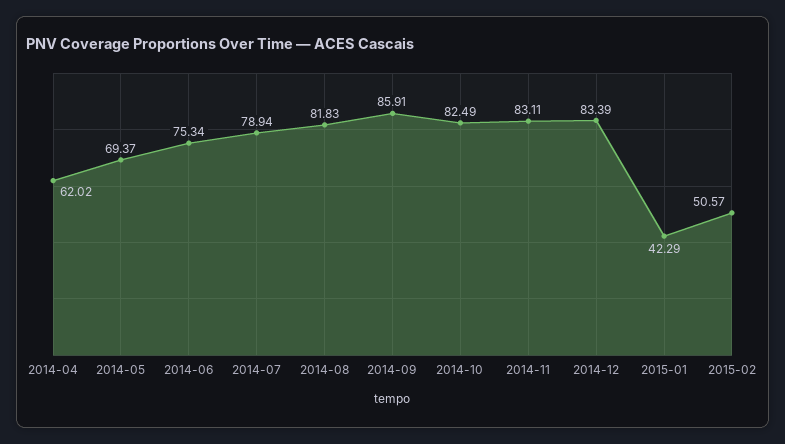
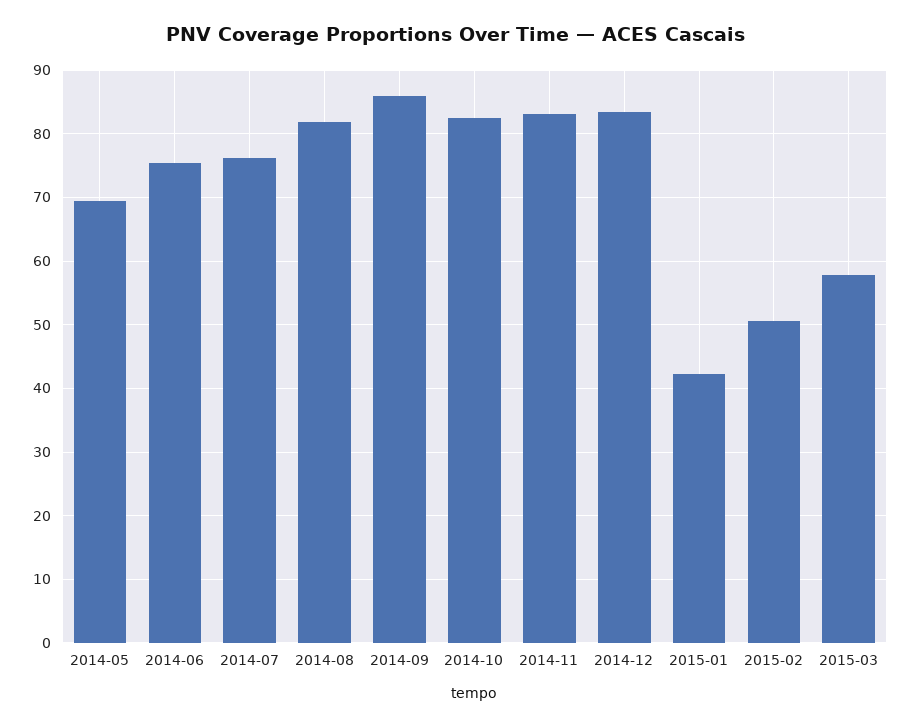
2014-04: 62.02 -> none
2014-07: 78.94 -> 76
2015-03: none -> 58

